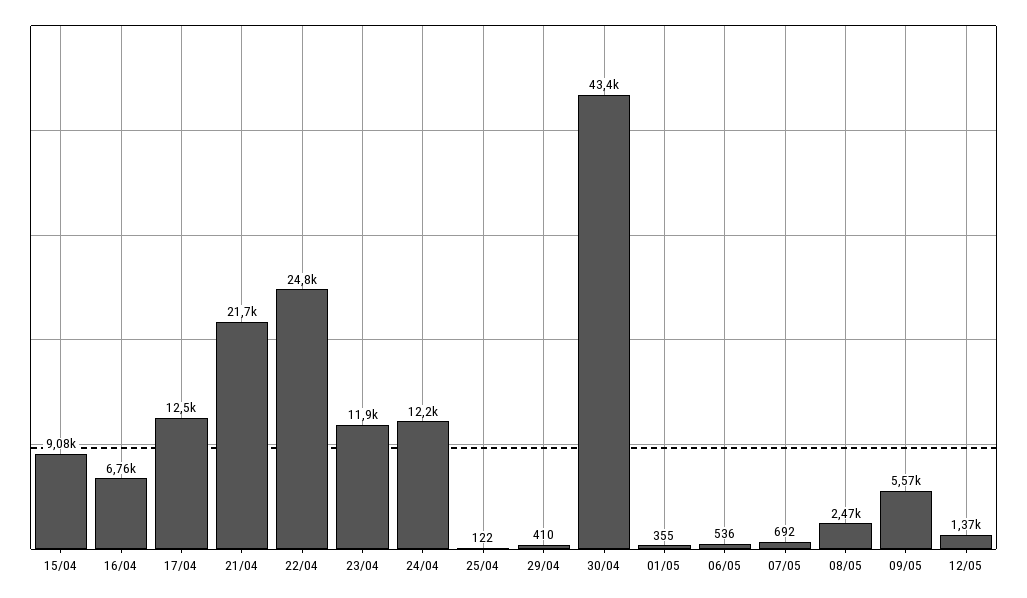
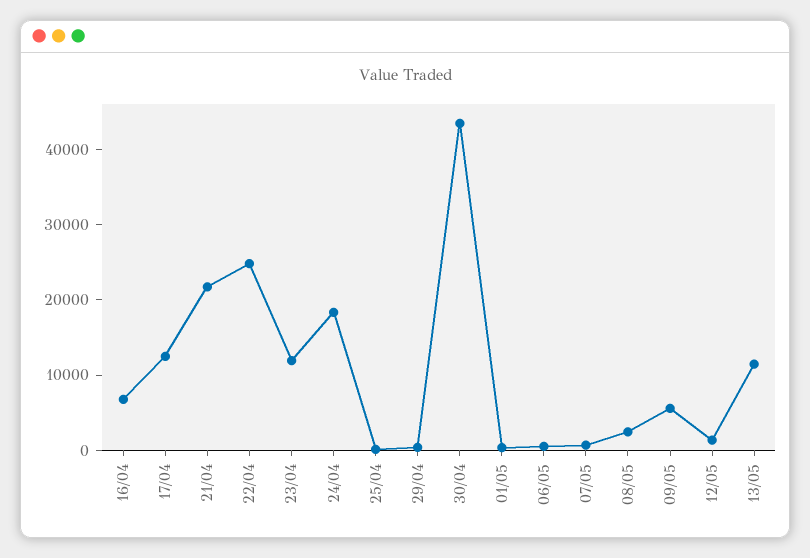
15/04: 9080 -> none
24/04: 12200 -> 18000
13/05: none -> 12000

